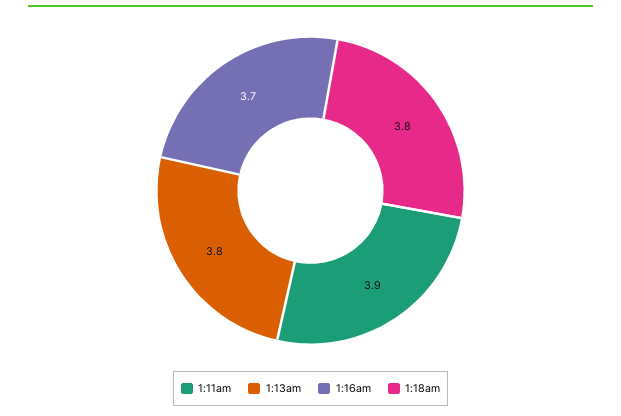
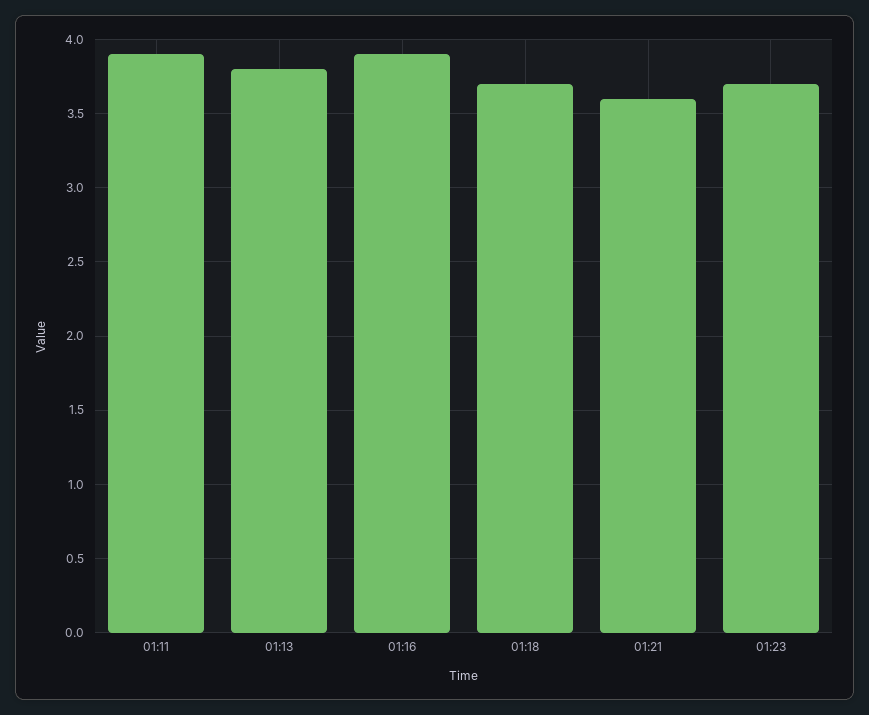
1:16am: 3.7 -> 3.9
1:18am: 3.8 -> 3.7
01:21: none -> 3.6
01:23: none -> 3.7

